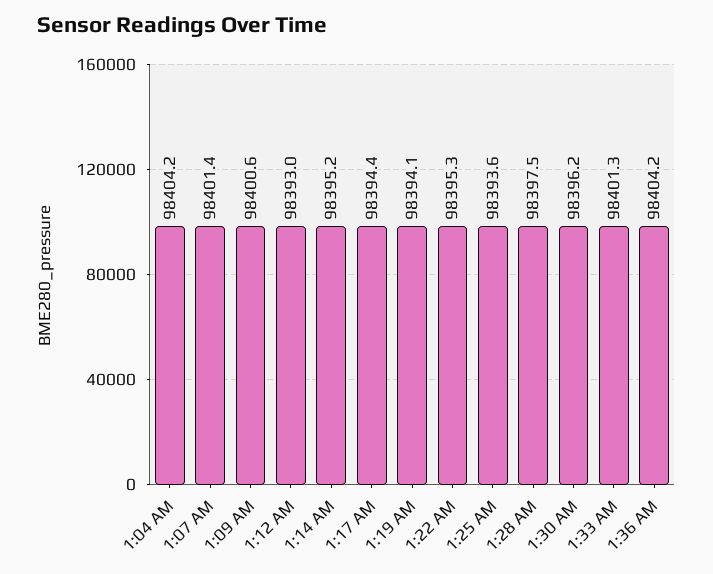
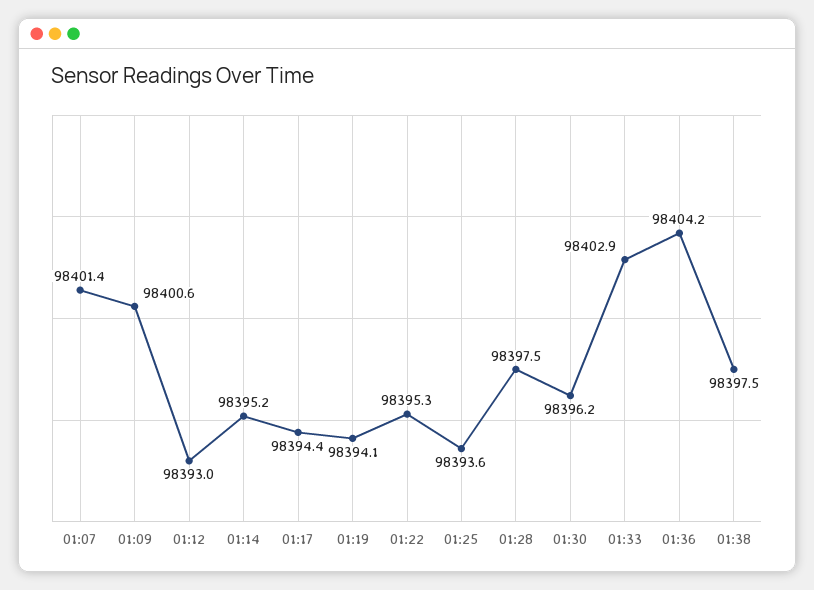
1:04 AM: 98404.2 -> none
1:33 AM: 98401.3 -> 98402.9
01:38: none -> 98397.5

